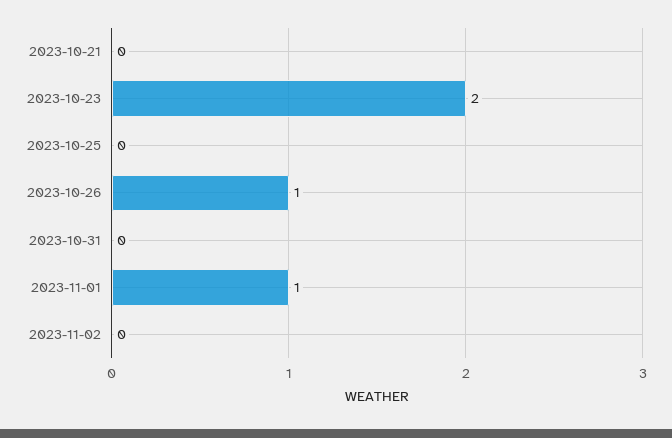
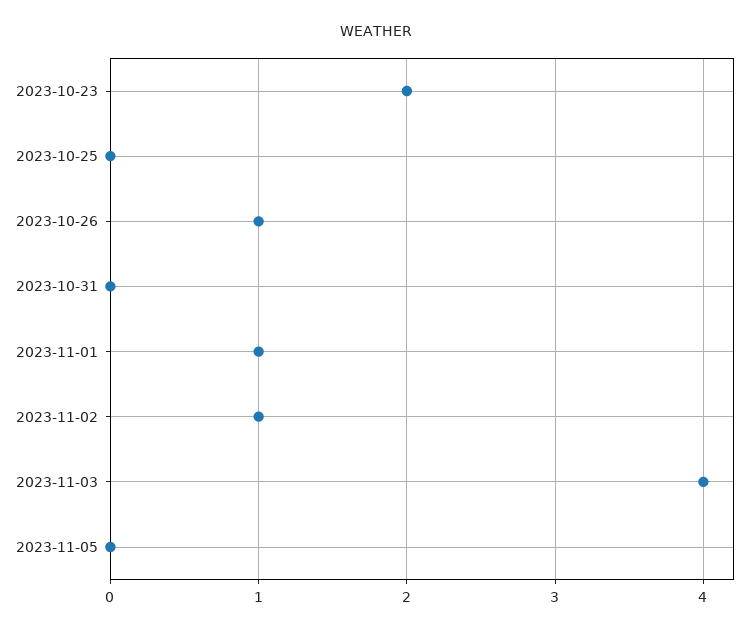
2023-10-21: 0 -> none
2023-11-02: 0 -> 1
2023-11-03: none -> 4
2023-11-05: none -> 0

